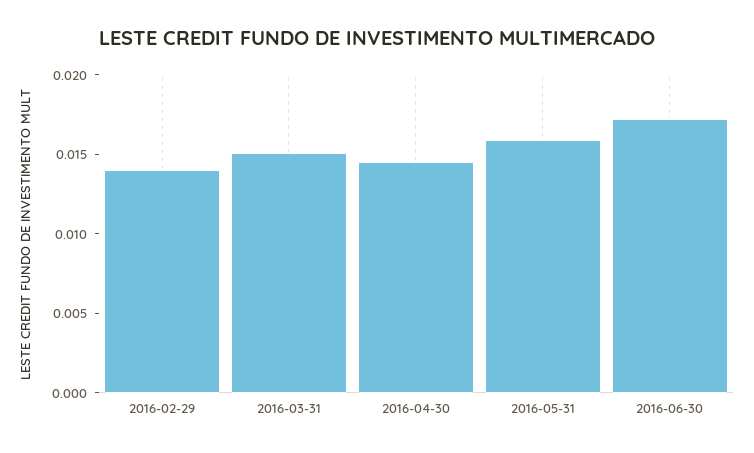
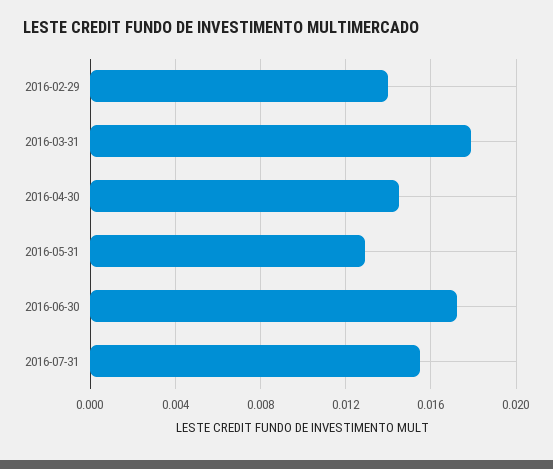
2016-03-31: 0.015 -> 0.018
2016-05-31: 0.016 -> 0.013
2016-07-31: none -> 0.0155

